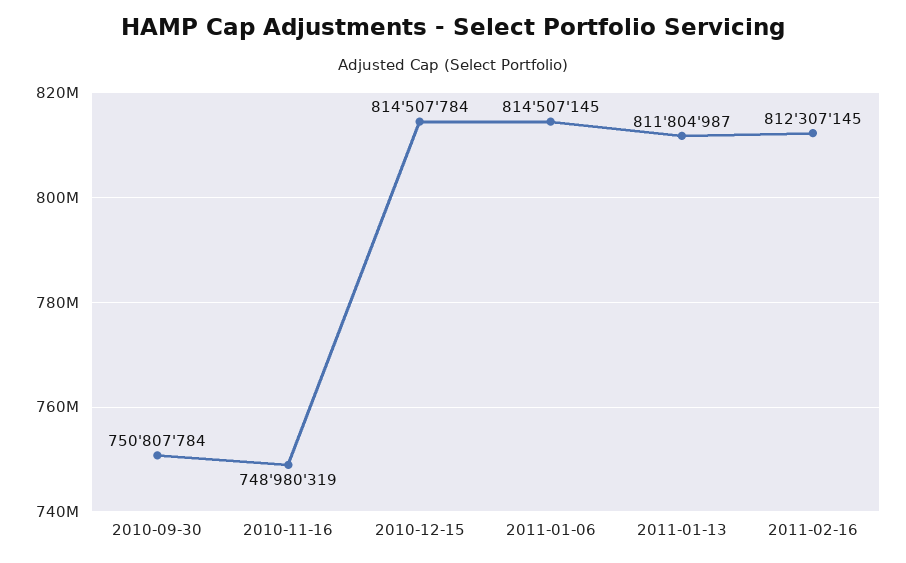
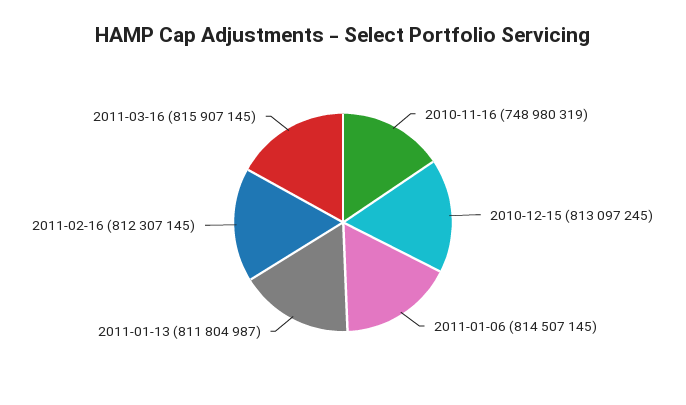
2010-09-30: 750807784 -> none
2010-12-15: 814507784 -> 813097245
2011-03-16: none -> 815907145

